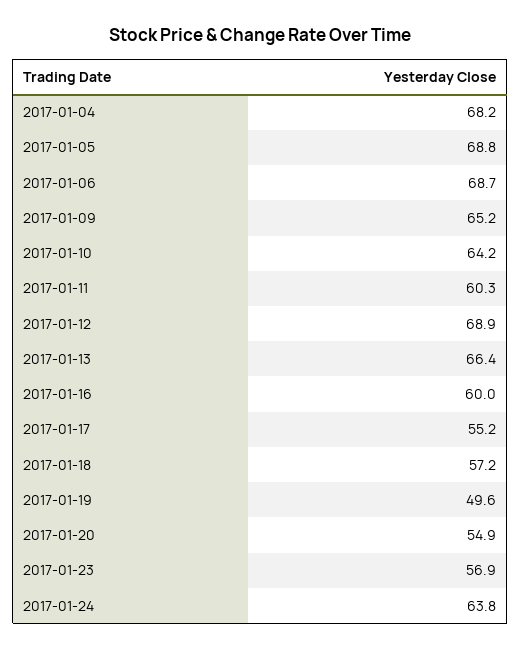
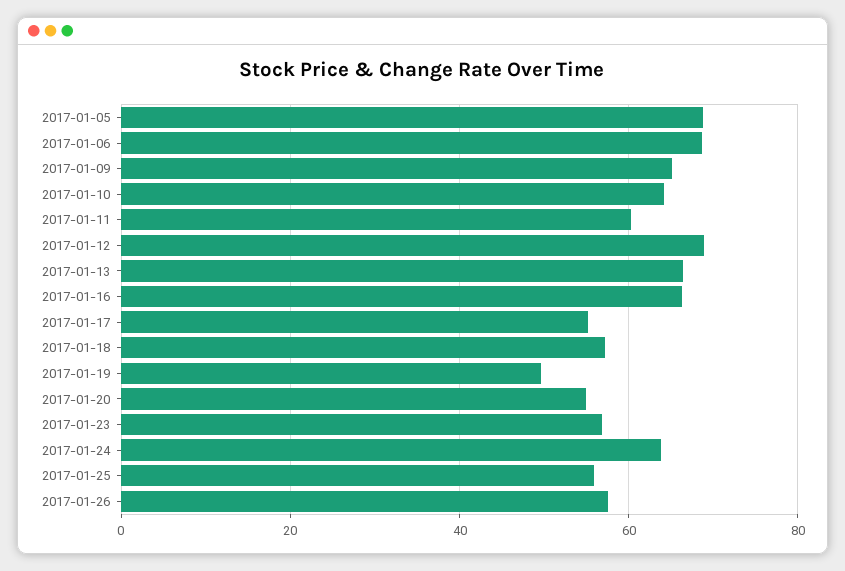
2017-01-04: 68.2 -> none
2017-01-16: 60 -> 66
2017-01-25: none -> 56
2017-01-26: none -> 58

